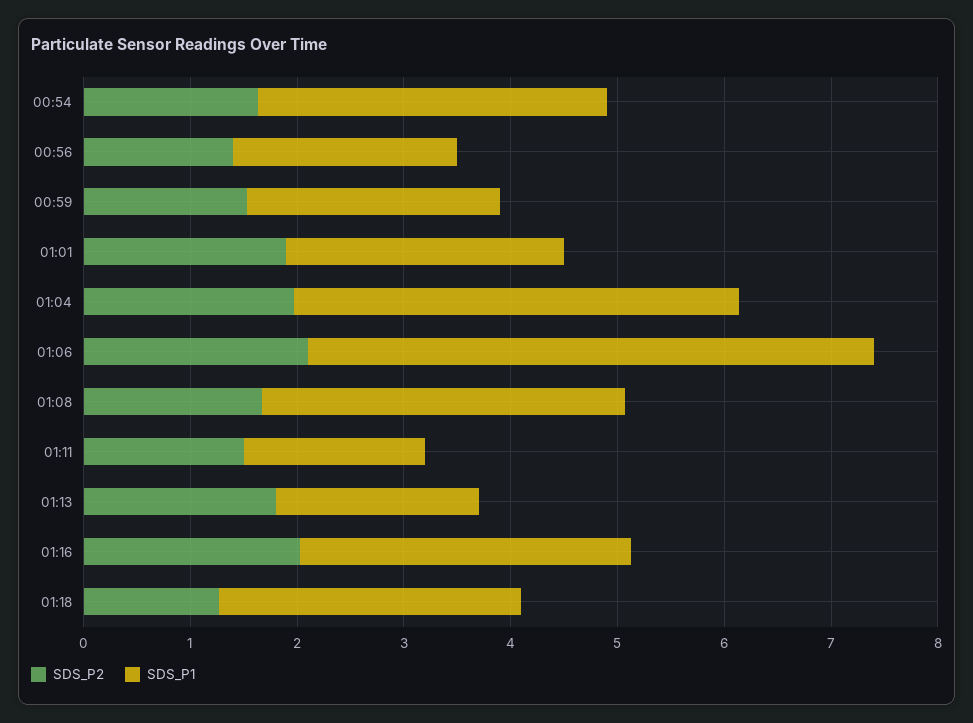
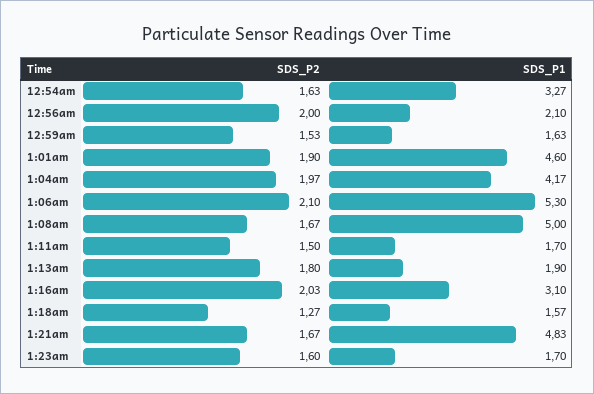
SDS_P2, 00:56: 1.4 -> 2
SDS_P1, 00:59: 2.4 -> 1.63
SDS_P1, 01:01: 2.6 -> 4.6
SDS_P1, 01:08: 3.4 -> 5
SDS_P1, 01:18: 2.8 -> 1.57
SDS_P2, 1:21am: none -> 1.67
SDS_P1, 1:21am: none -> 4.83
SDS_P2, 1:23am: none -> 1.6
SDS_P1, 1:23am: none -> 1.7

